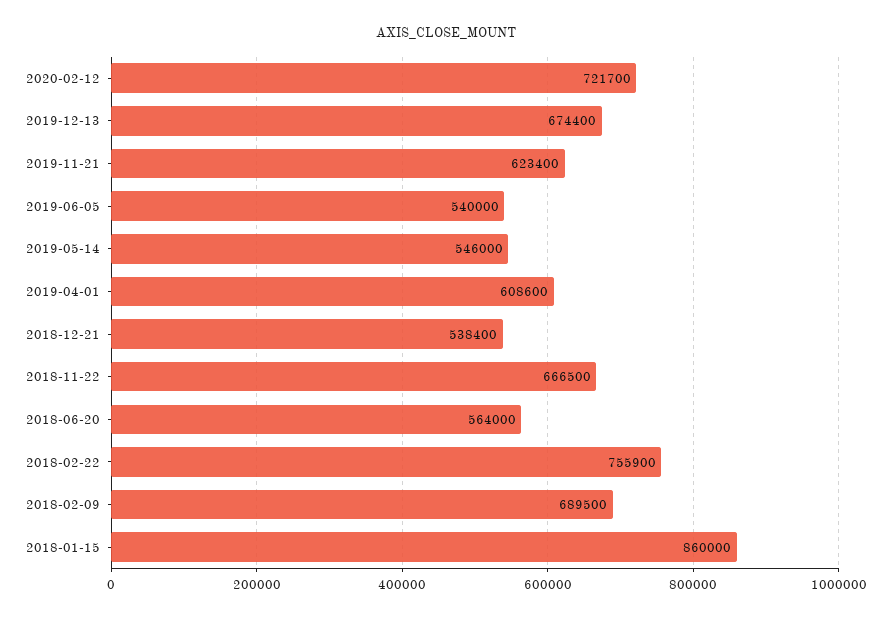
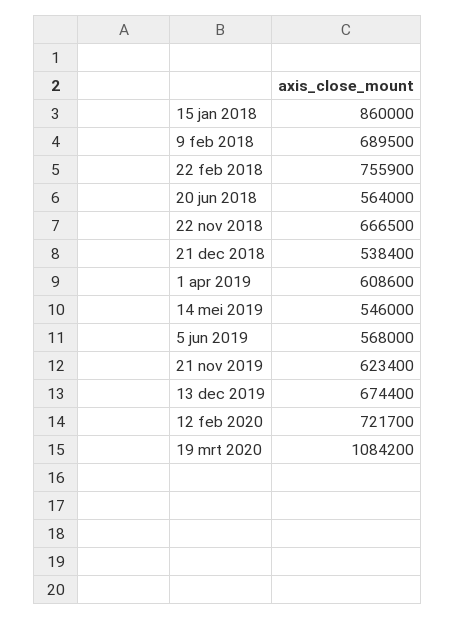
2019-06-05: 540000 -> 568000
19 mrt 2020: none -> 1084200

